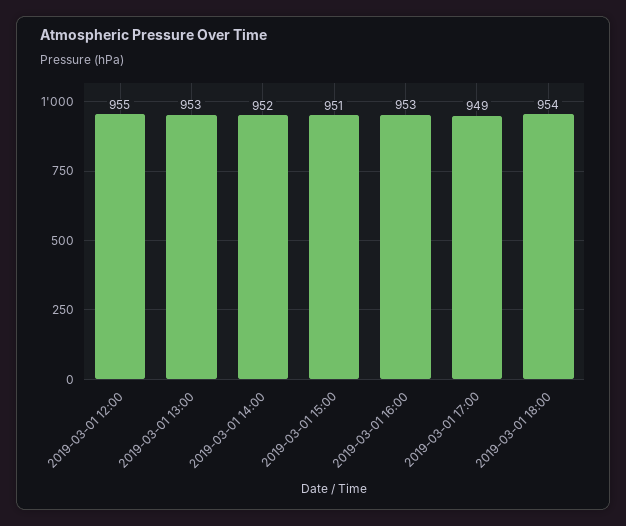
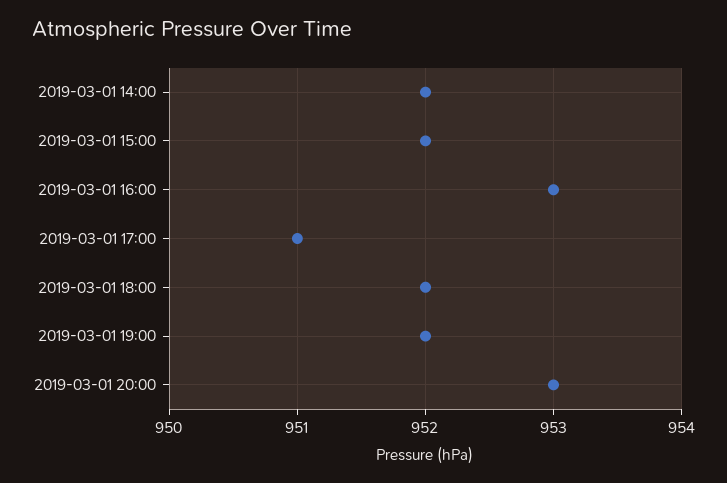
2019-03-01 12:00: 955 -> none
2019-03-01 13:00: 953 -> none
2019-03-01 15:00: 951 -> 952
2019-03-01 17:00: 949 -> 951
2019-03-01 18:00: 954 -> 952
2019-03-01 19:00: none -> 952
2019-03-01 20:00: none -> 953

